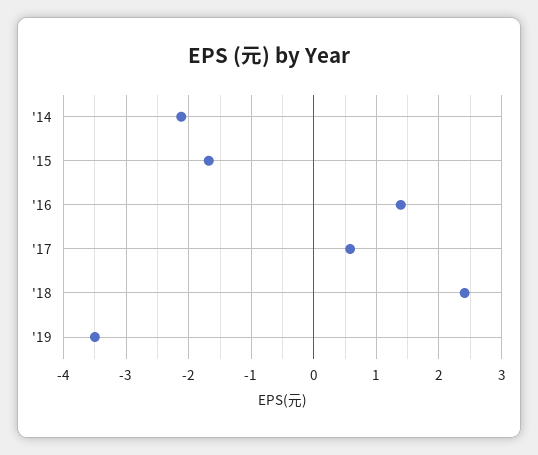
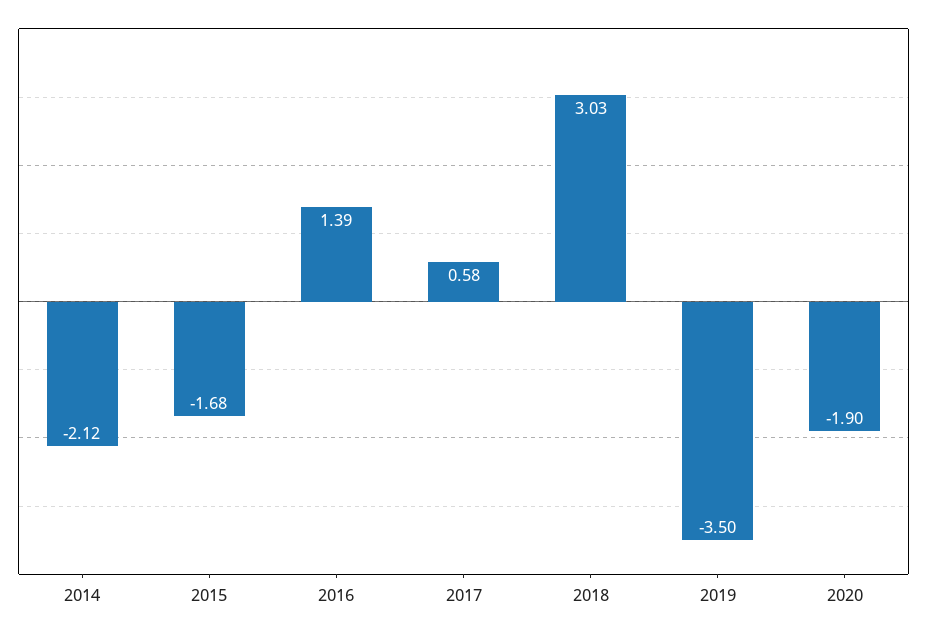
'18: 2.4 -> 3.03
2020: none -> -1.9

